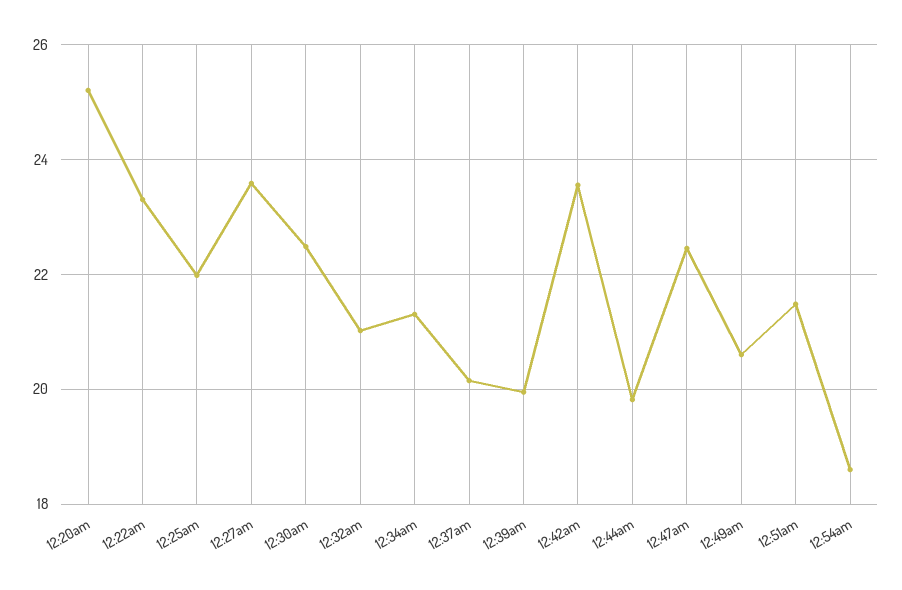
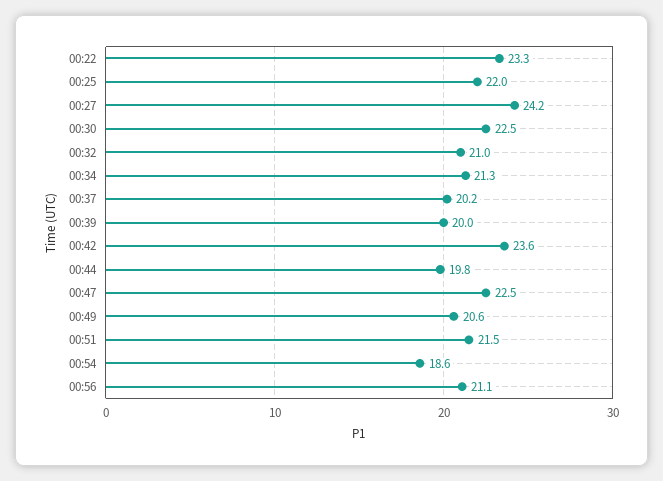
12:20am: 25.2 -> none
12:27am: 23.6 -> 24.2
00:56: none -> 21.1

